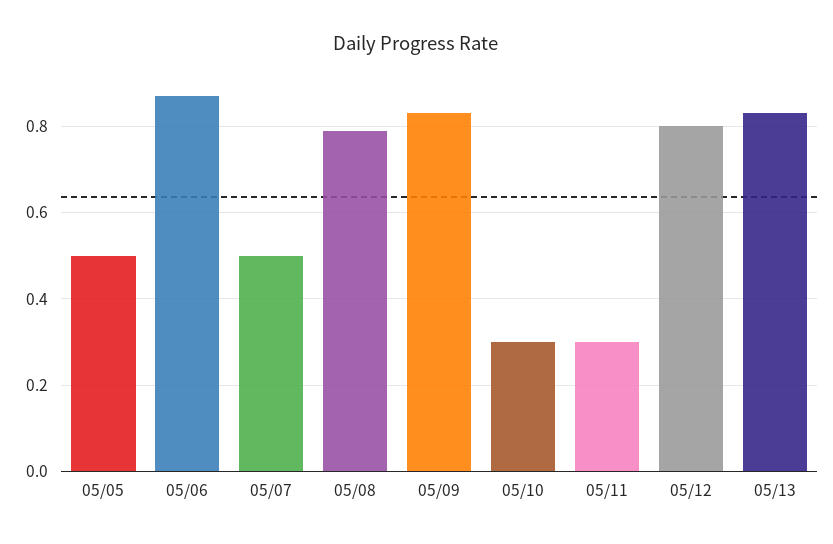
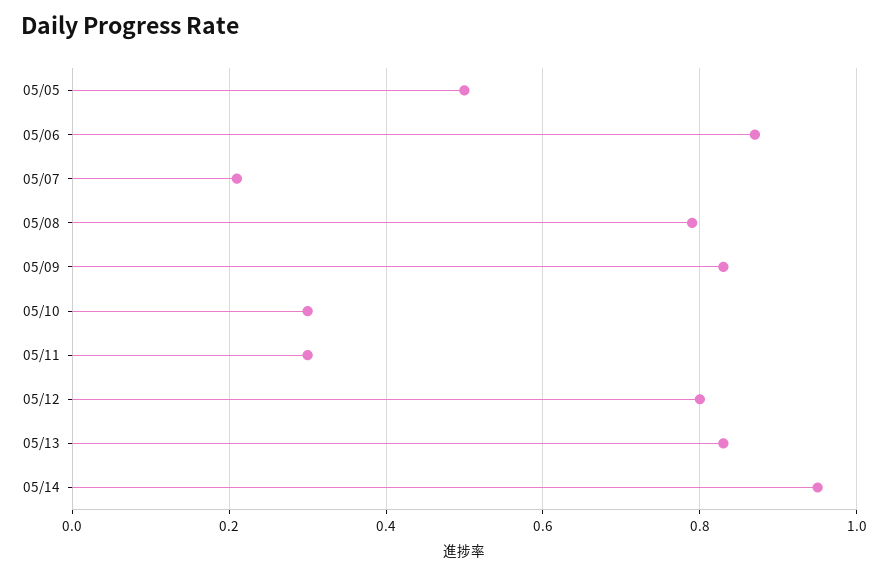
05/07: 0.5 -> 0.2
05/14: none -> 0.95

